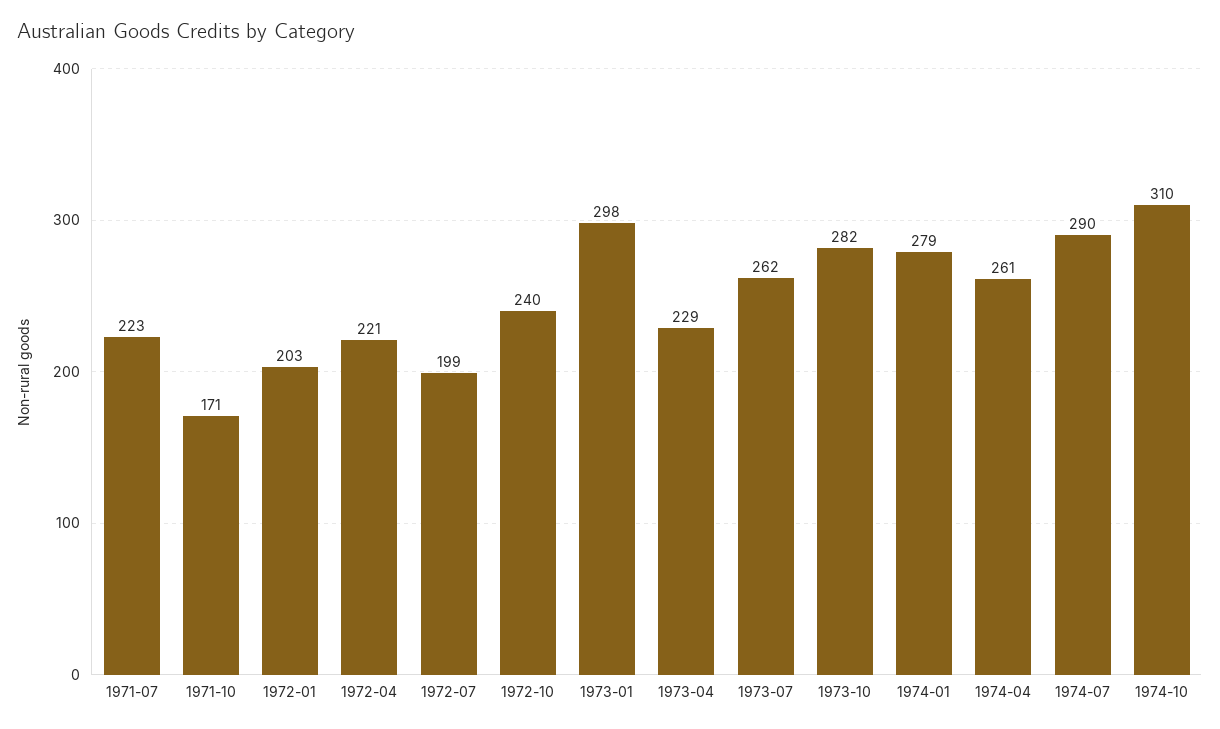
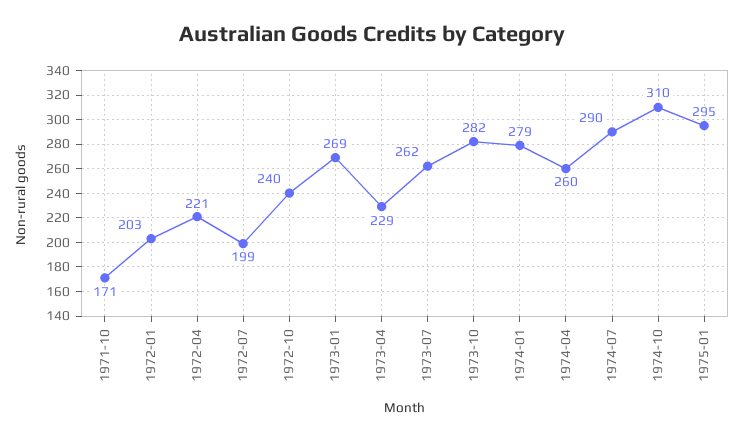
1971-07: 223 -> none
1973-01: 298 -> 269
1974-04: 261 -> 260
1975-01: none -> 295

